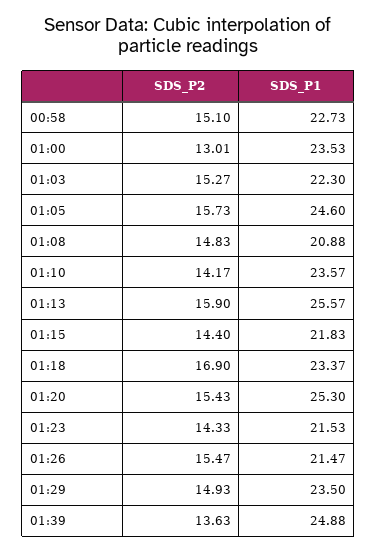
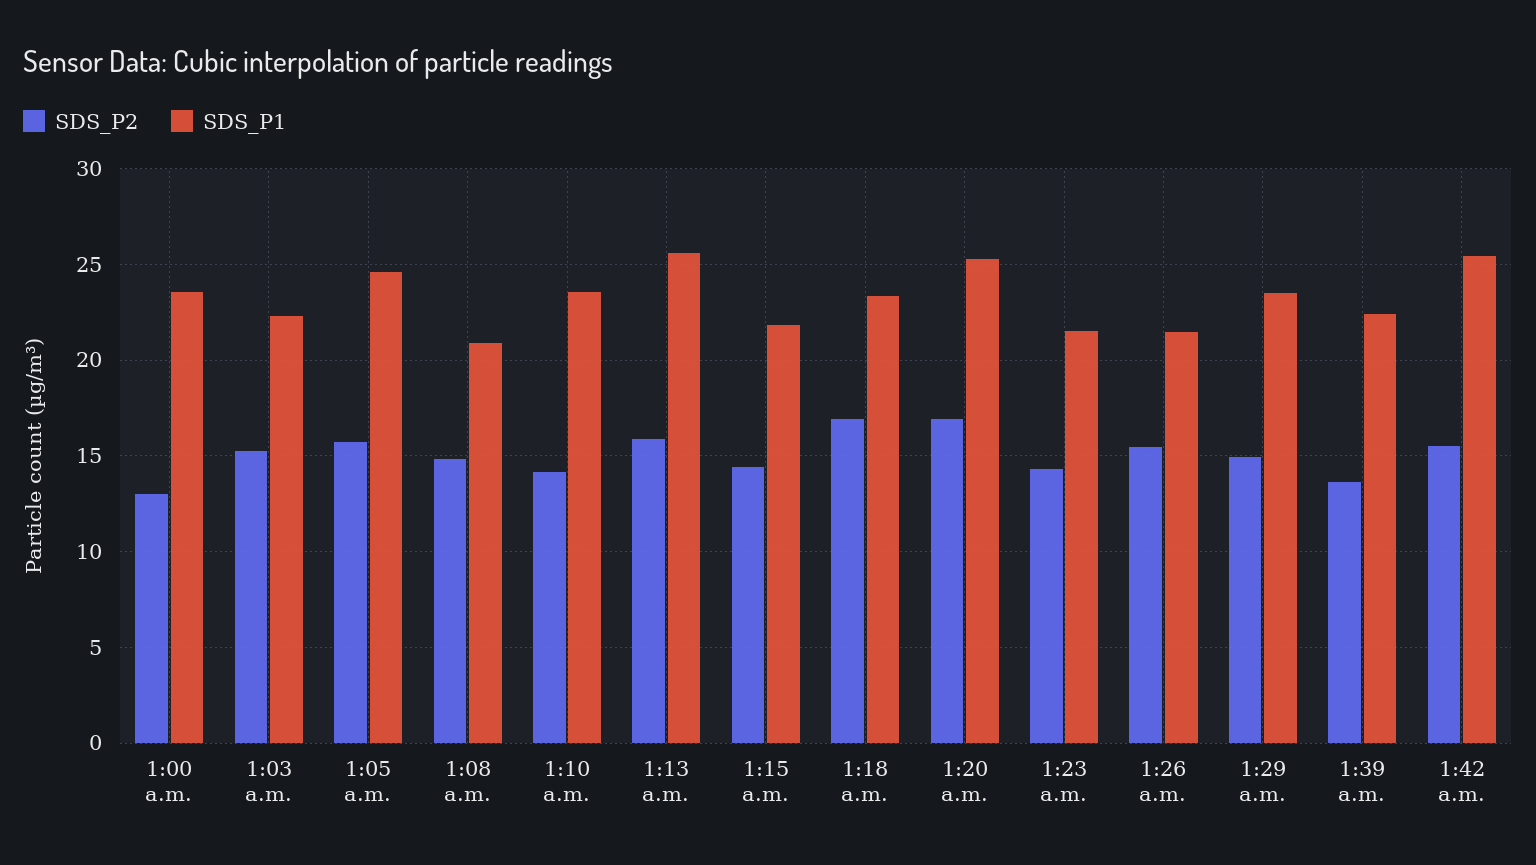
SDS_P2, 00:58: 15.1 -> none
SDS_P1, 00:58: 22.73 -> none
SDS_P2, 01:20: 15.43 -> 17
SDS_P1, 01:39: 24.88 -> 22.5
SDS_P2, 1:42 a.m.: none -> 15.5
SDS_P1, 1:42 a.m.: none -> 25.5

